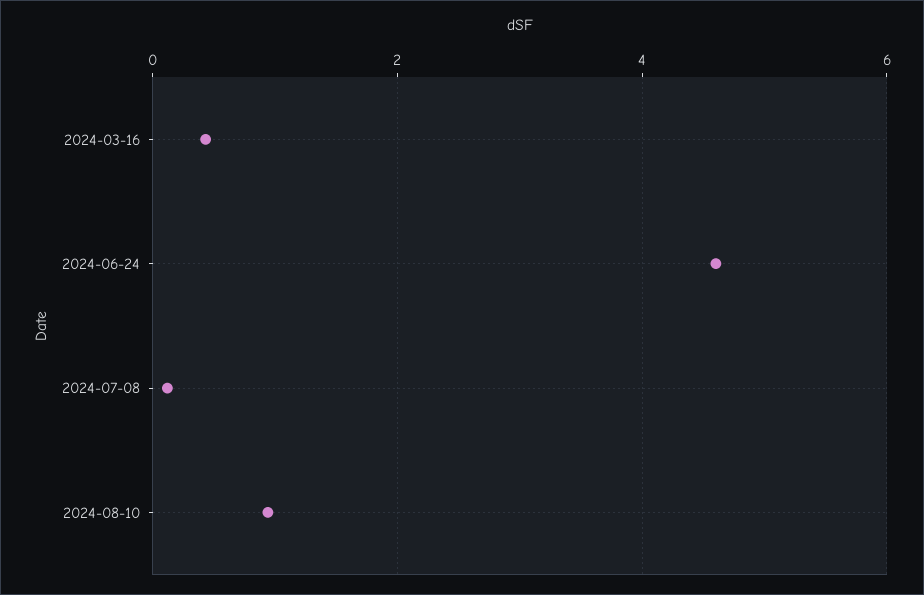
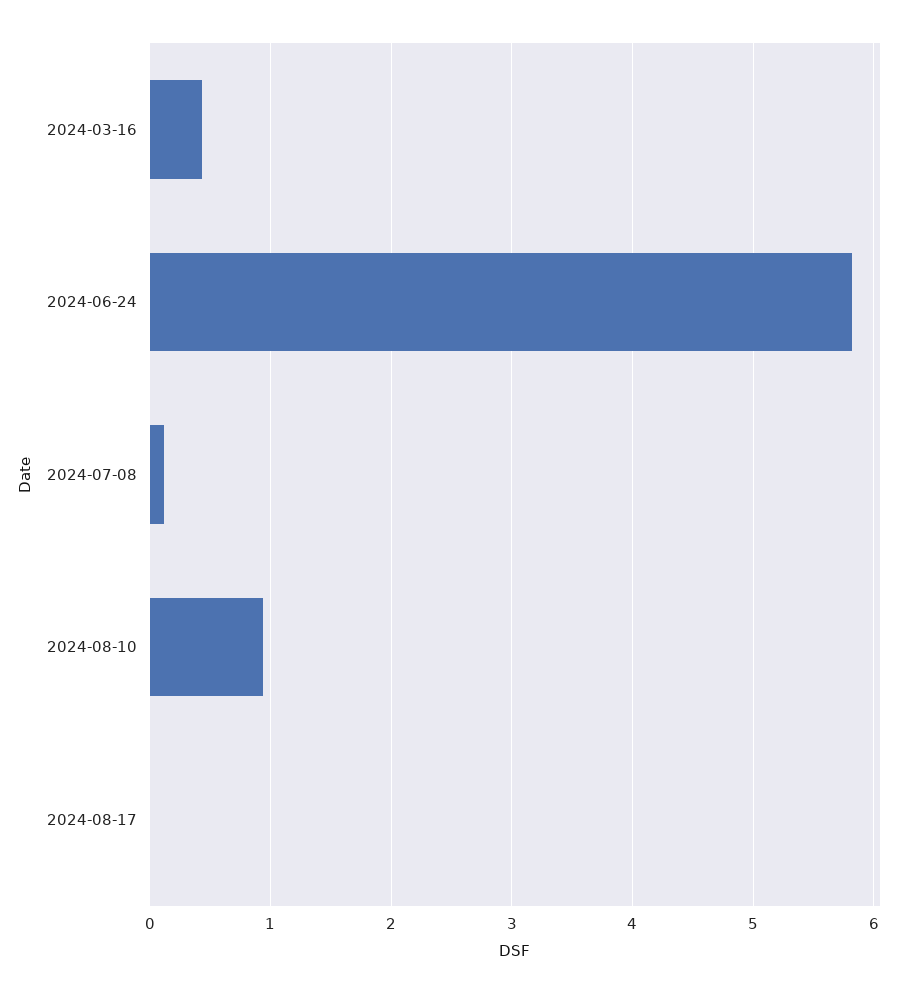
2024-06-24: 4.6 -> 5.8
2024-08-17: none -> 0

